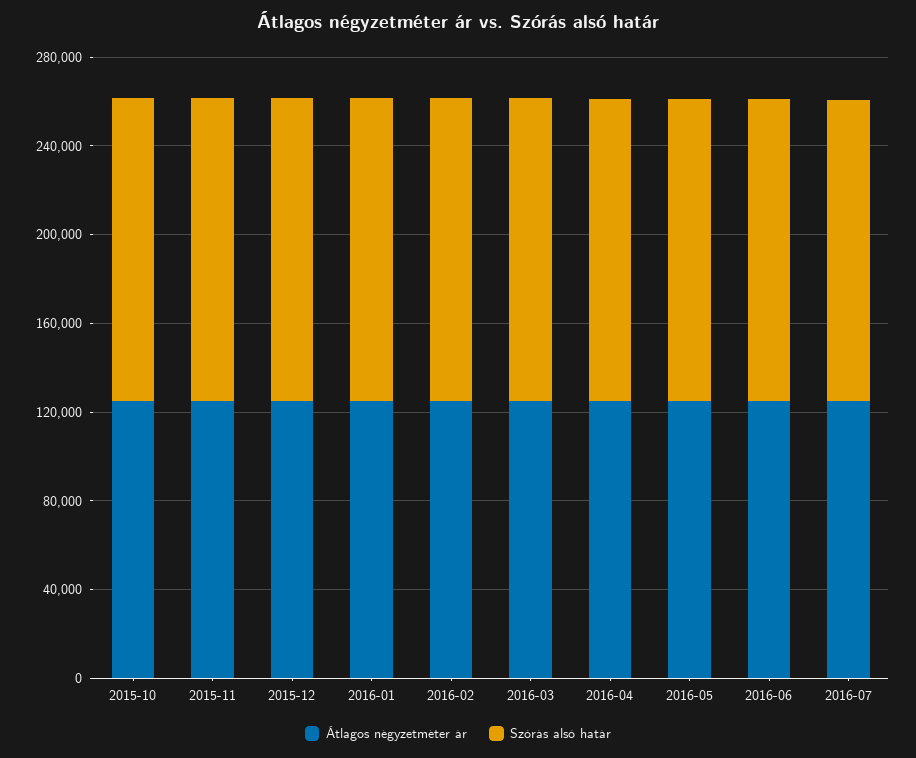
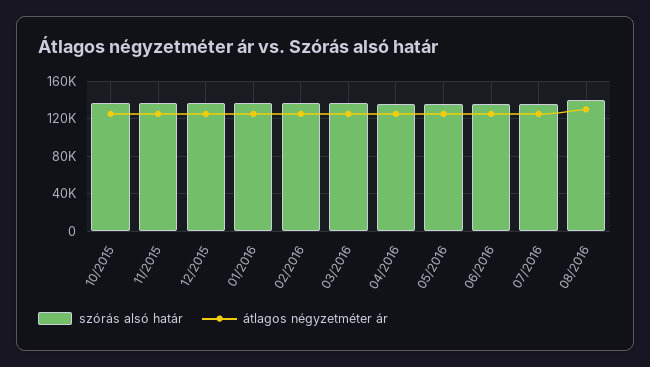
Szórás alsó határ, 08/2016: none -> 140000
Átlagos négyzetméter ár, 08/2016: none -> 130000

